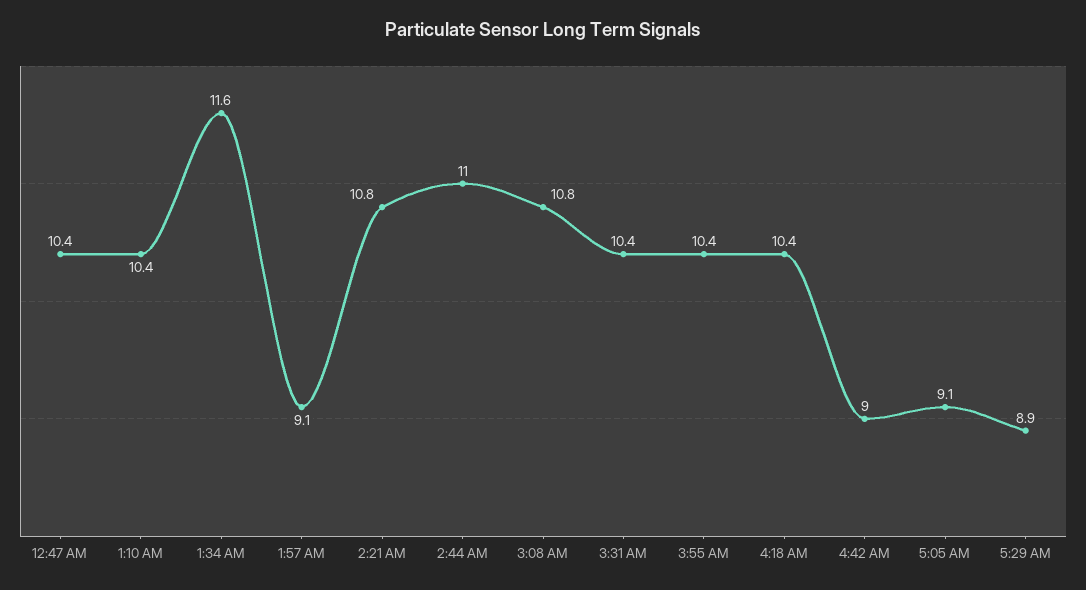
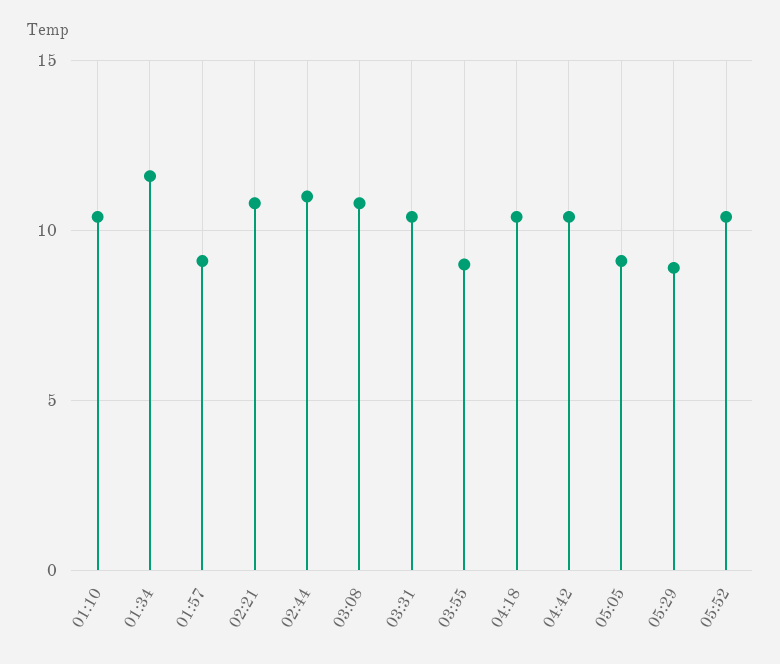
12:47 AM: 10.4 -> none
3:55 AM: 10.4 -> 9
4:42 AM: 9 -> 10.5
05:52: none -> 10.5

